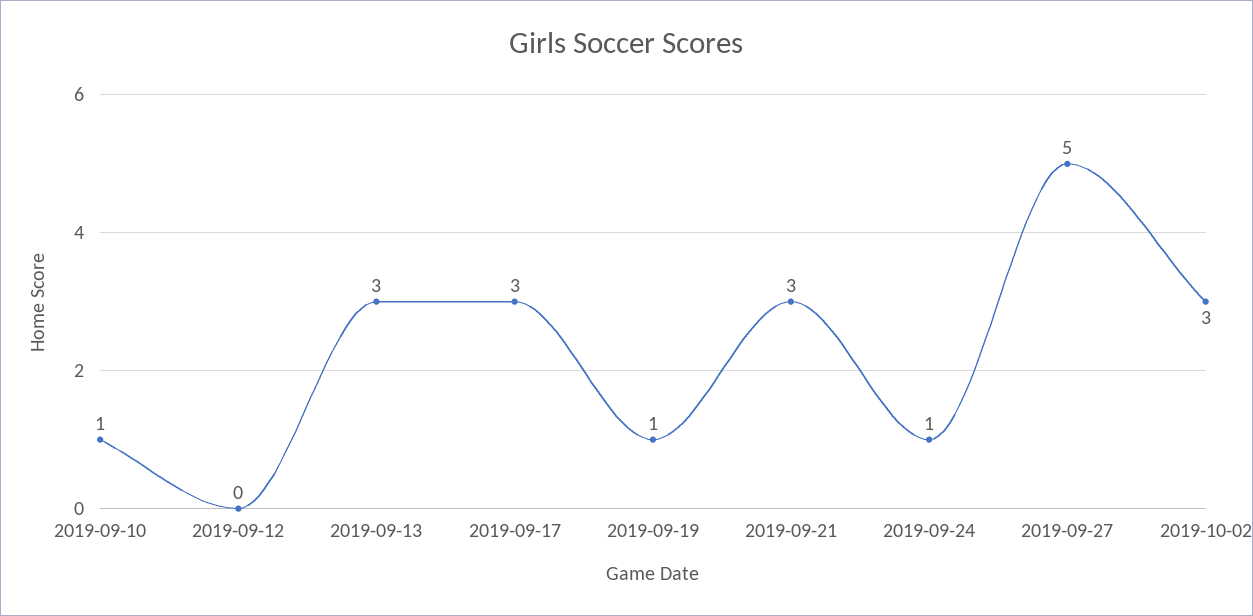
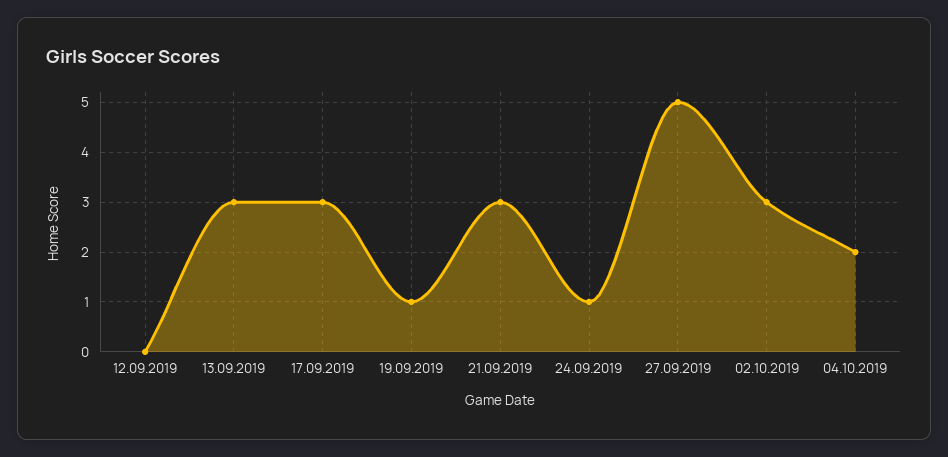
2019-09-10: 1 -> none
04.10.2019: none -> 2

